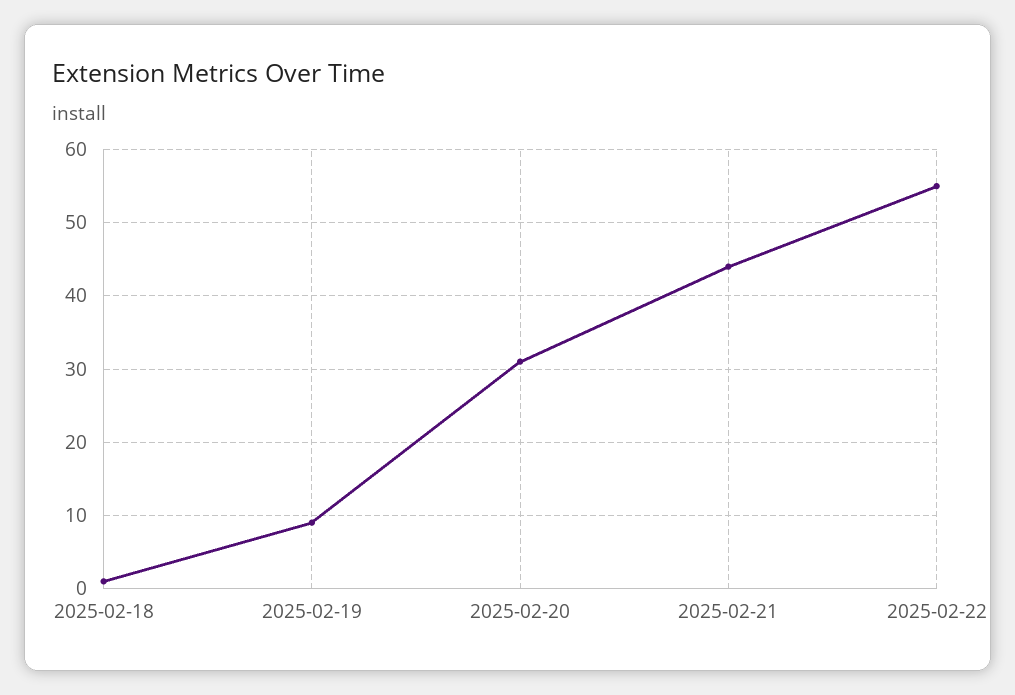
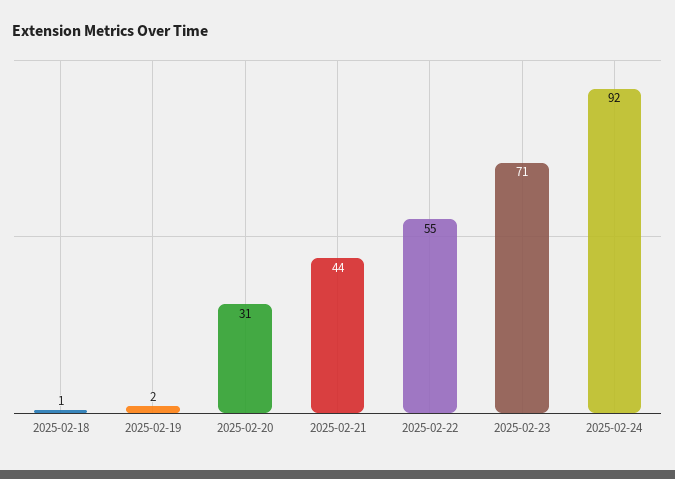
2025-02-19: 9 -> 2
2025-02-23: none -> 71
2025-02-24: none -> 92

